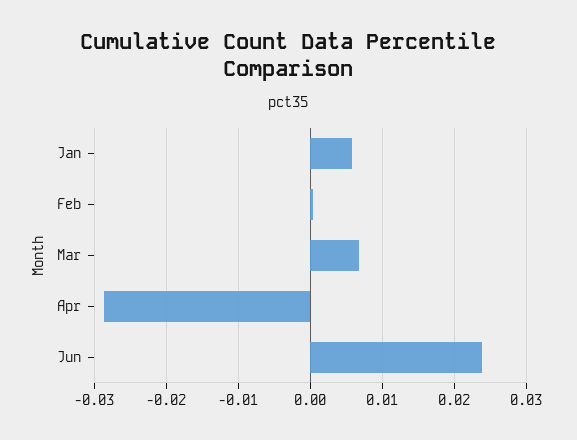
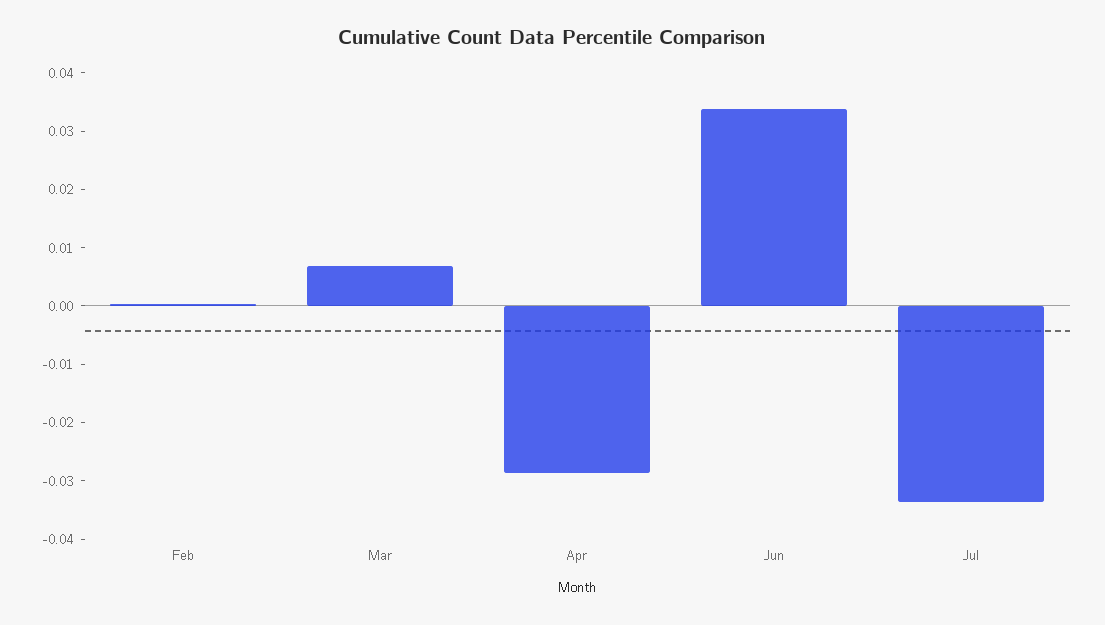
Jan: 0.006 -> none
Jun: 0.024 -> 0.034
Jul: none -> -0.034

